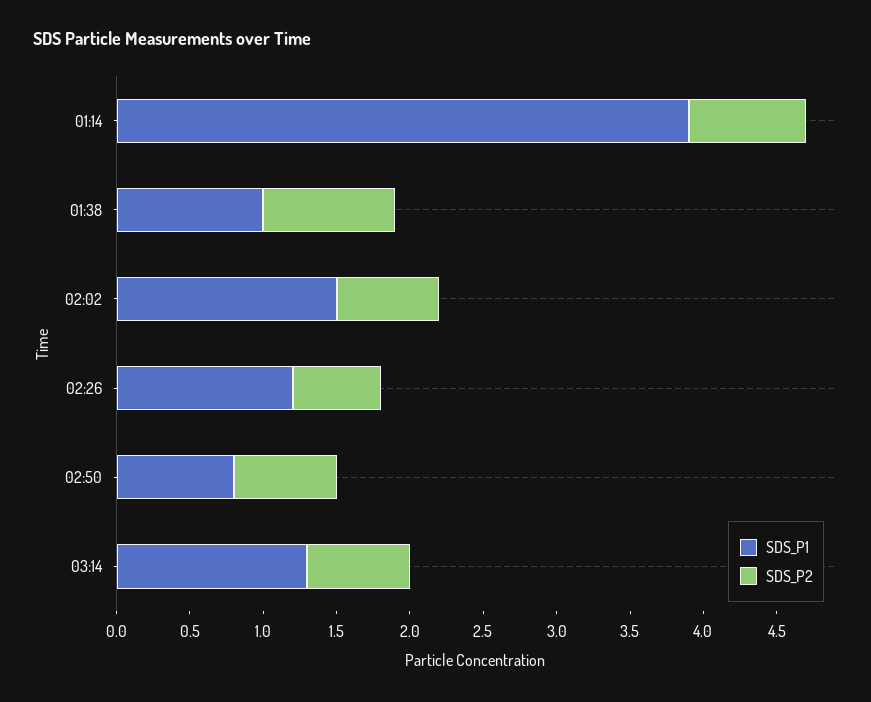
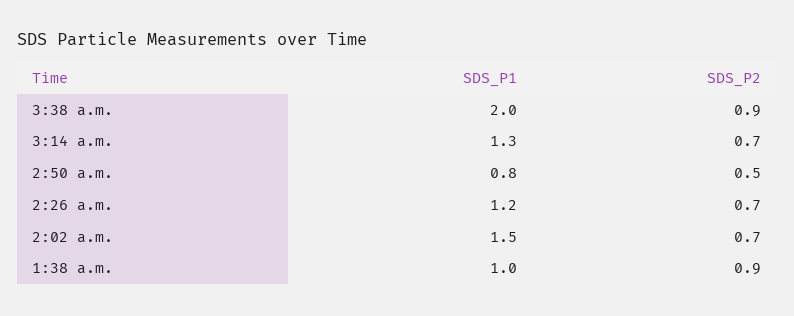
SDS_P1, 01:14: 3.9 -> none
SDS_P2, 01:14: 0.8 -> none
SDS_P2, 02:26: 0.6 -> 0.7
SDS_P2, 02:50: 0.7 -> 0.5
SDS_P1, 3:38 a.m.: none -> 2
SDS_P2, 3:38 a.m.: none -> 0.9

